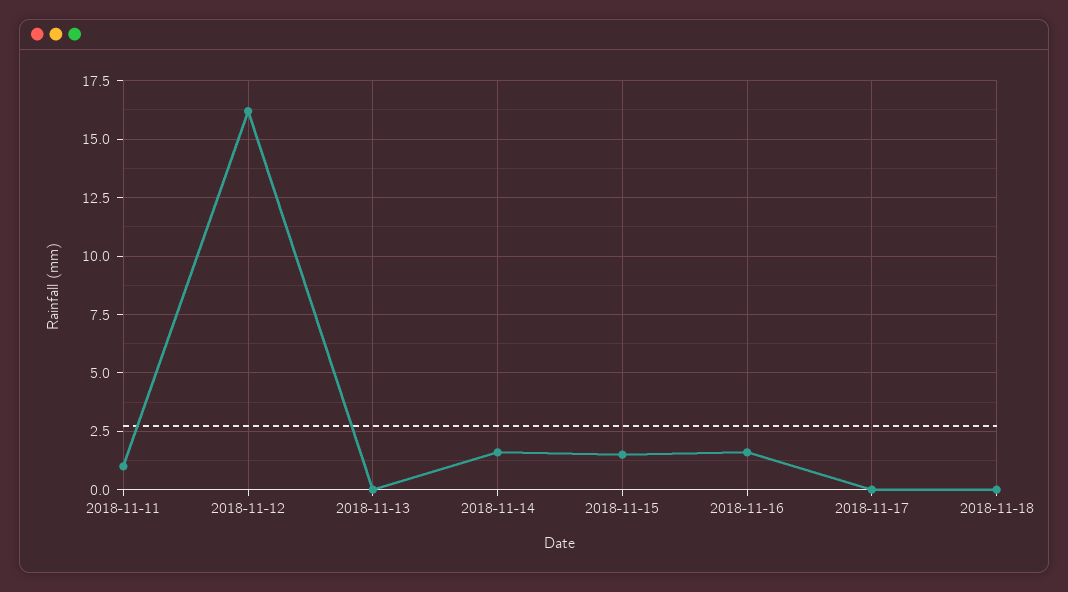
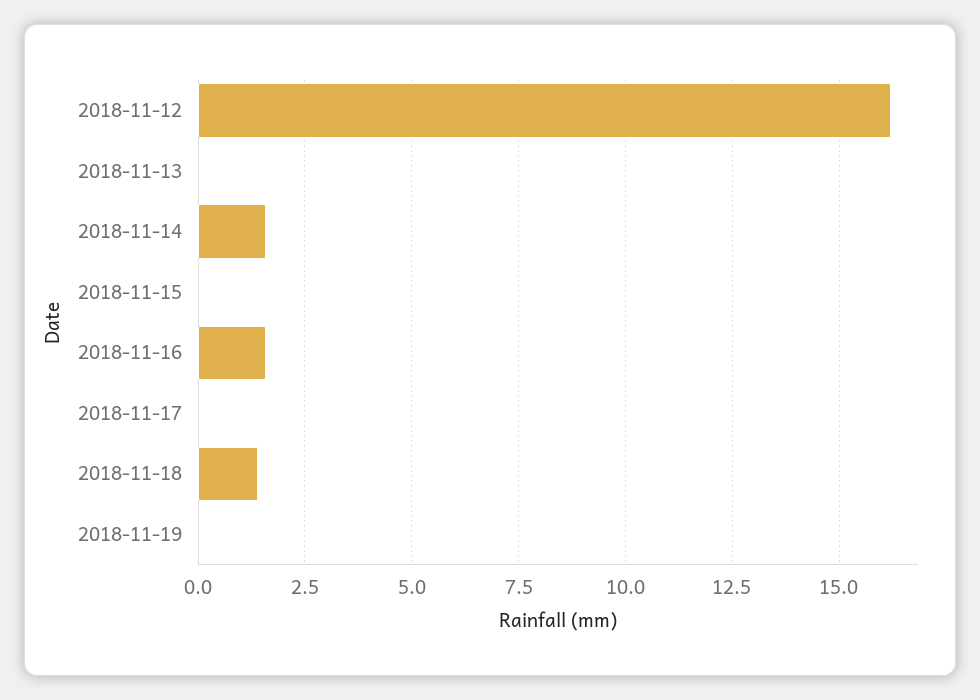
2018-11-11: 1 -> none
2018-11-15: 1.5 -> 0
2018-11-18: 0 -> 1.5
2018-11-19: none -> 0

